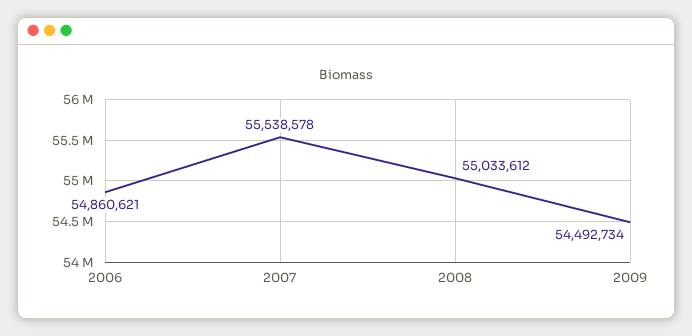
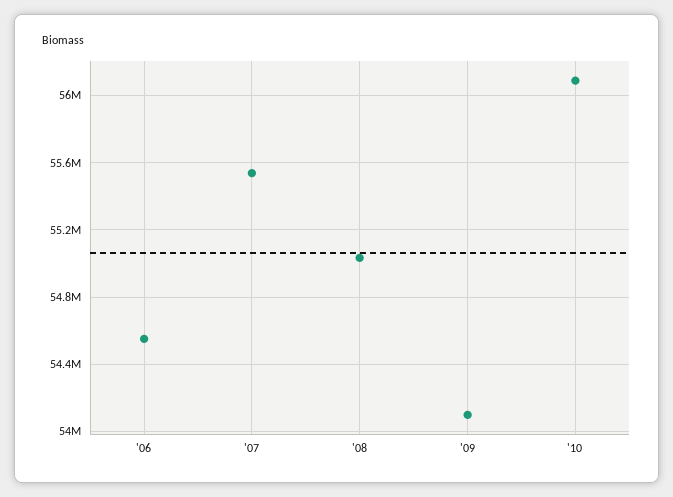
2006: 54860621 -> 54550000
2009: 54492734 -> 54100000
'10: none -> 56100000

